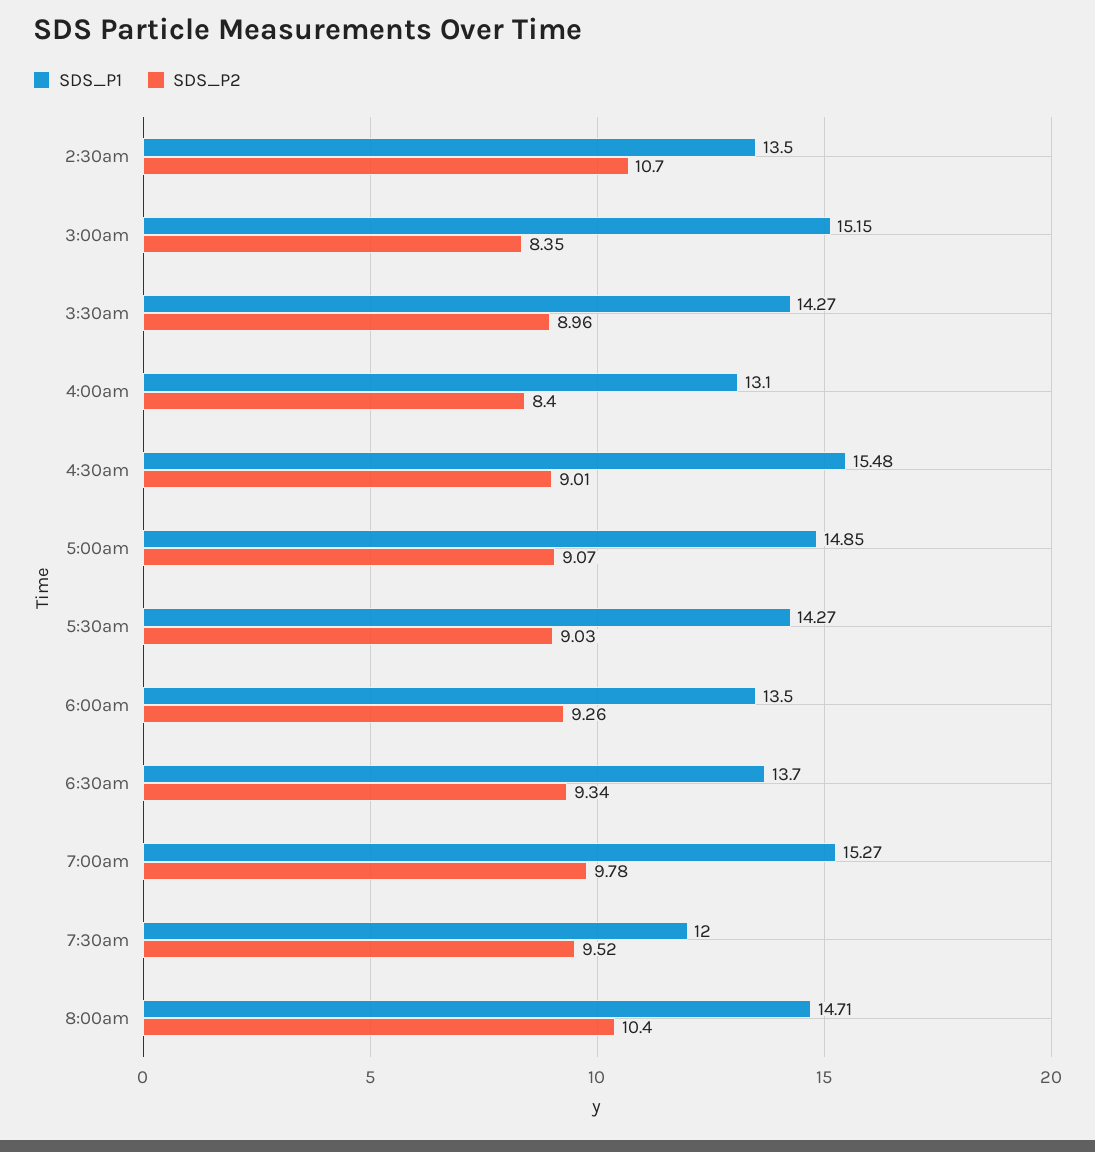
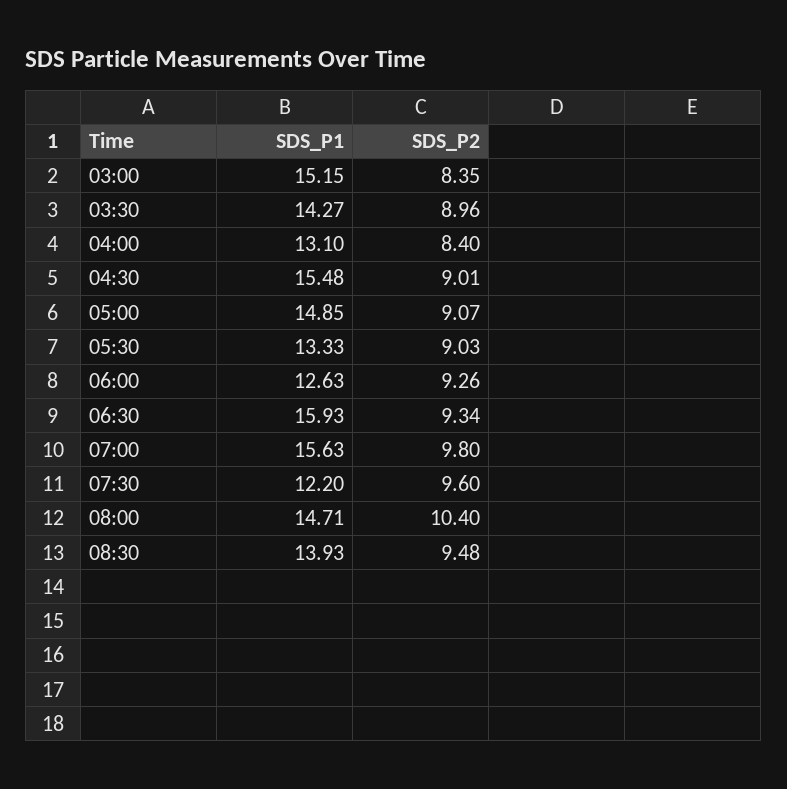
SDS_P1, 2:30am: 13.5 -> none
SDS_P2, 2:30am: 10.7 -> none
SDS_P1, 5:30am: 14.27 -> 13.33
SDS_P1, 6:00am: 13.5 -> 12.63
SDS_P1, 6:30am: 13.7 -> 15.93
SDS_P1, 7:00am: 15.27 -> 15.63
SDS_P2, 7:00am: 9.78 -> 9.8
SDS_P1, 7:30am: 12 -> 12.2
SDS_P2, 7:30am: 9.52 -> 9.6
SDS_P1, 08:30: none -> 13.93
SDS_P2, 08:30: none -> 9.48

